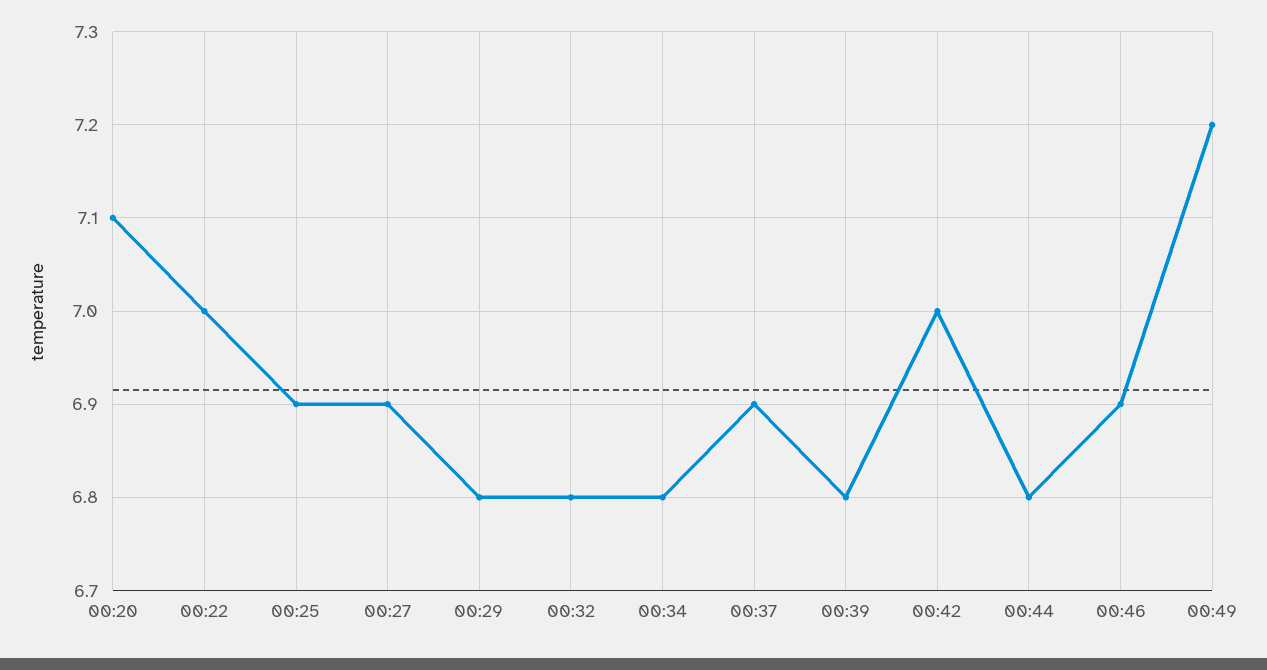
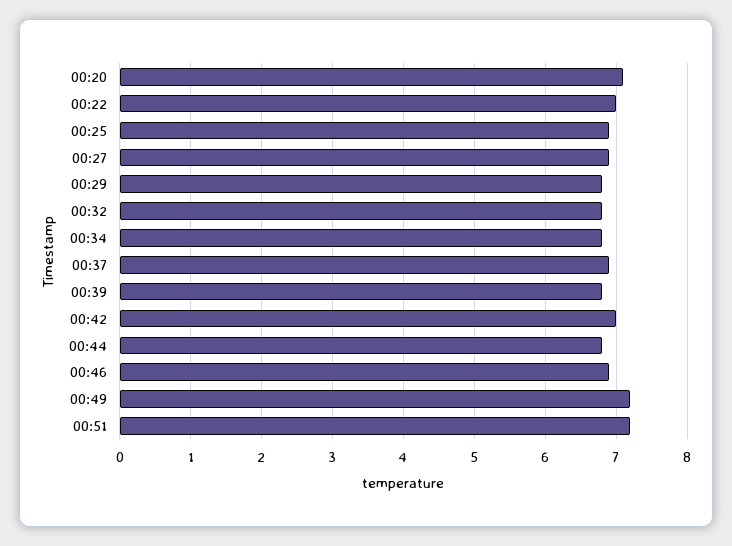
00:51: none -> 7.2

